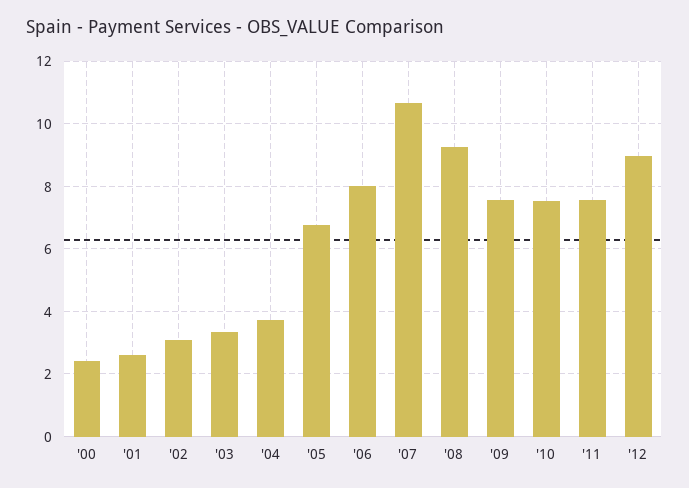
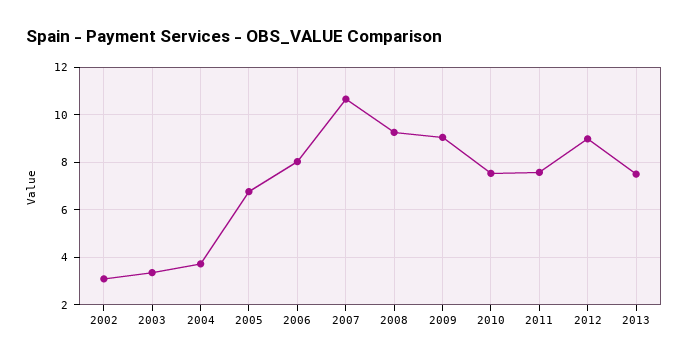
'00: 2.4 -> none
'01: 2.6 -> none
'09: 7.6 -> 9
2013: none -> 7.5

